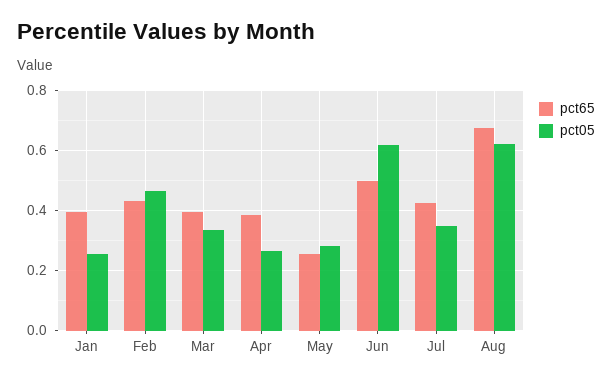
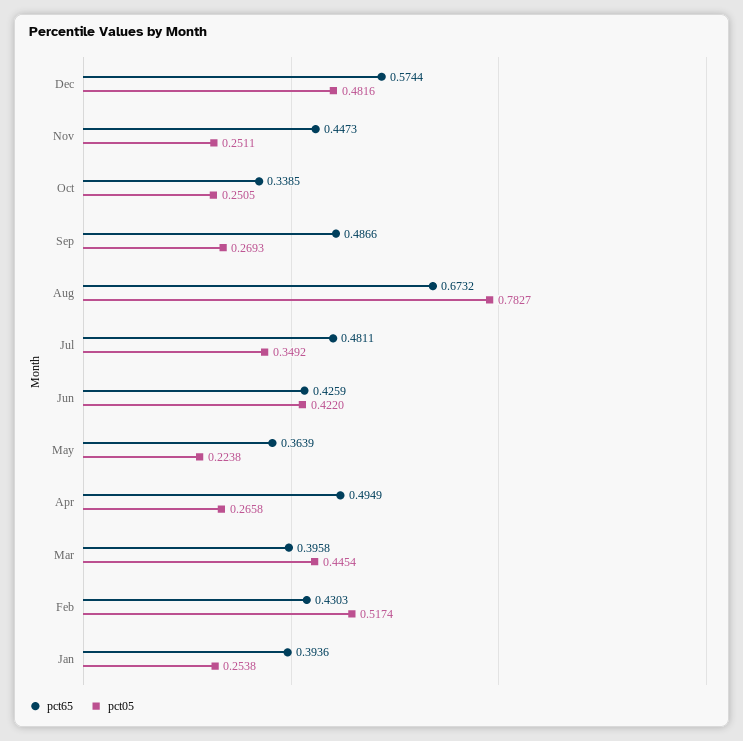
pct05, Feb: 0.46 -> 0.5174
pct05, Mar: 0.34 -> 0.4454
pct65, Apr: 0.38 -> 0.4949
pct65, May: 0.26 -> 0.3639
pct05, May: 0.28 -> 0.2238
pct65, Jun: 0.5 -> 0.4259
pct05, Jun: 0.62 -> 0.422
pct65, Jul: 0.42 -> 0.4811
pct05, Aug: 0.62 -> 0.7827
pct65, Dec: none -> 0.5744
pct05, Dec: none -> 0.4816
pct65, Nov: none -> 0.4473
pct05, Nov: none -> 0.2511
pct65, Oct: none -> 0.3385
pct05, Oct: none -> 0.2505
pct65, Sep: none -> 0.4866
pct05, Sep: none -> 0.2693

